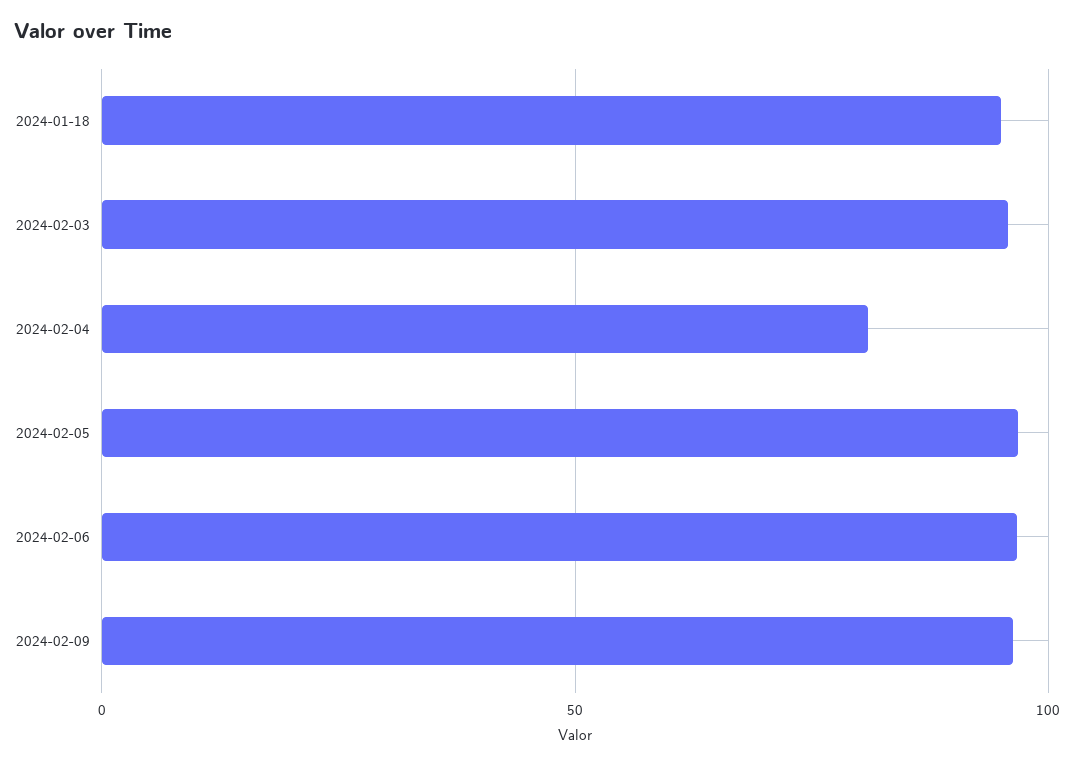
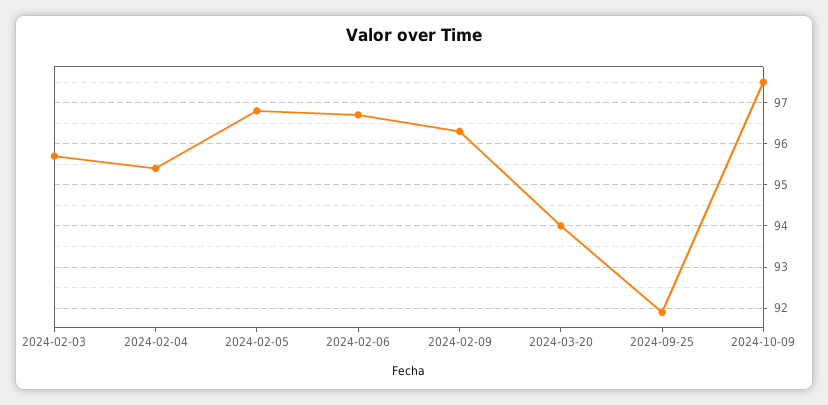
2024-01-18: 95 -> none
2024-02-04: 80 -> 95.5
2024-03-20: none -> 94
2024-09-25: none -> 92
2024-10-09: none -> 97.5

